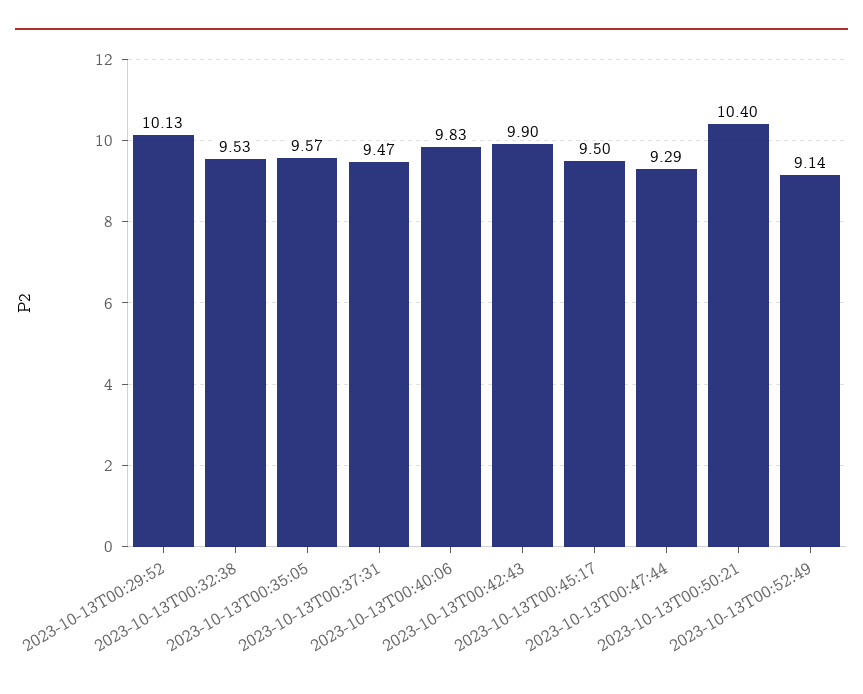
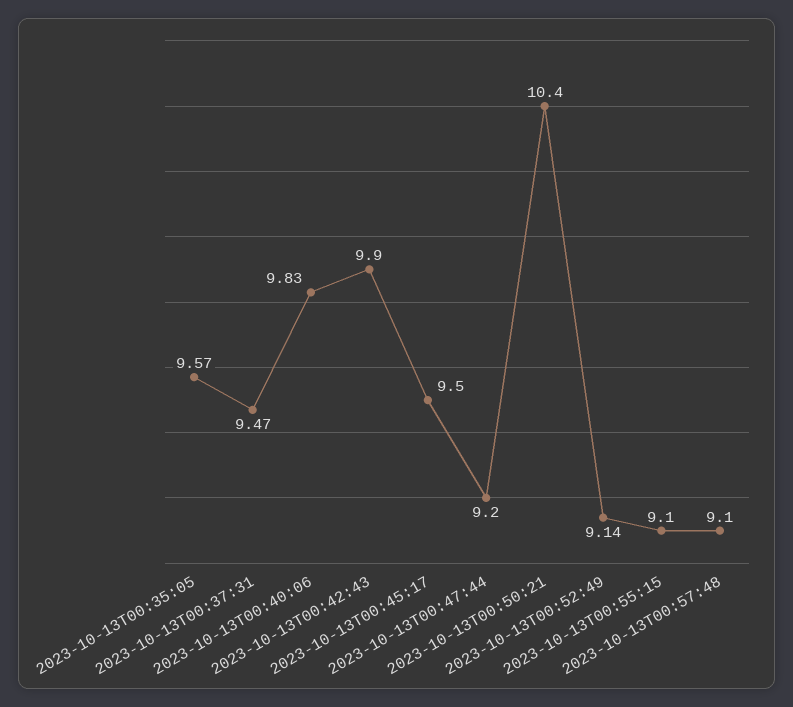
2023-10-13T00:29:52: 10.13 -> none
2023-10-13T00:32:38: 9.53 -> none
2023-10-13T00:47:44: 9.29 -> 9.2
2023-10-13T00:55:15: none -> 9.1
2023-10-13T00:57:48: none -> 9.1

